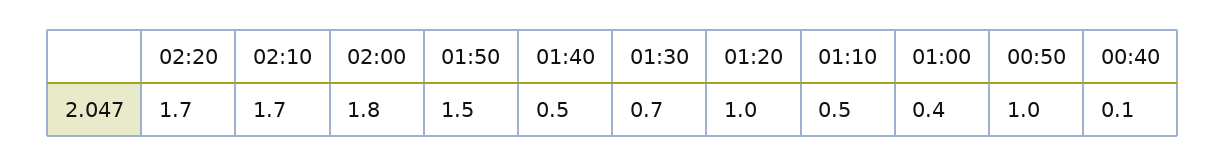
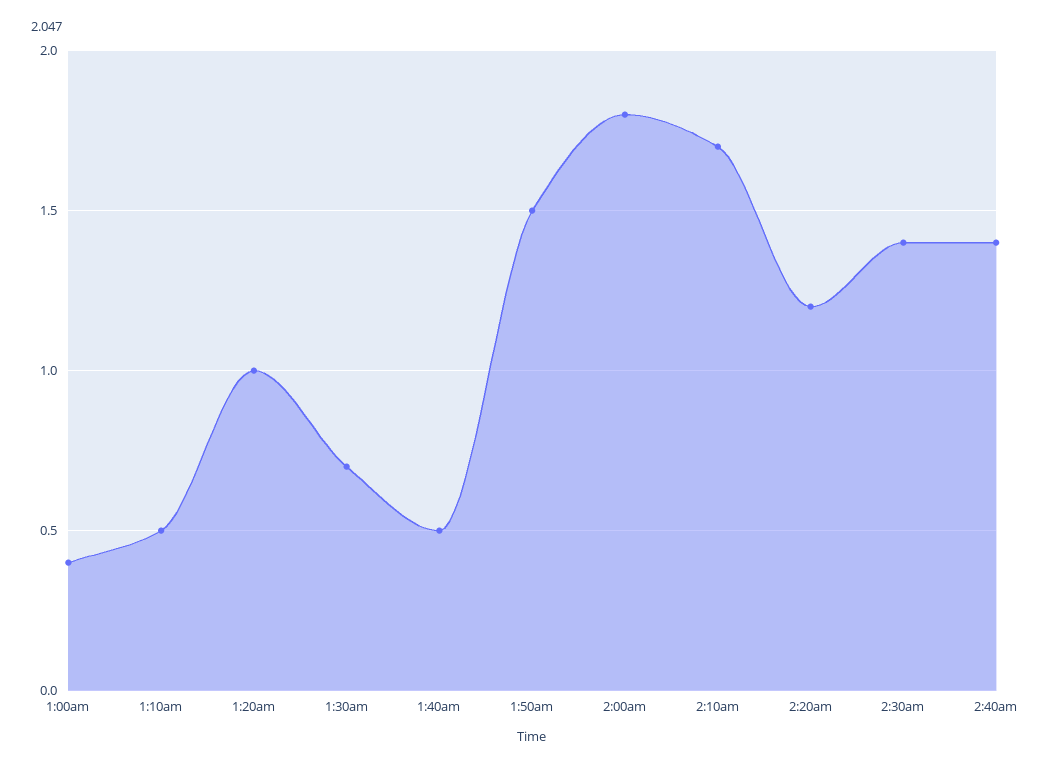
02:20: 1.7 -> 1.2
00:50: 1 -> none
00:40: 0.1 -> none
2:30am: none -> 1.4
2:40am: none -> 1.4

